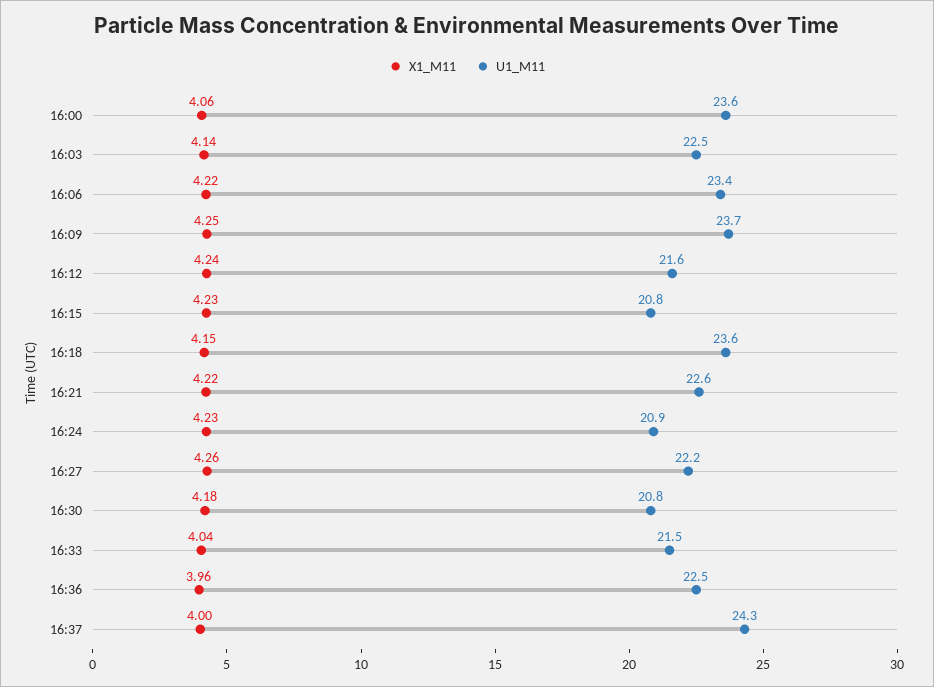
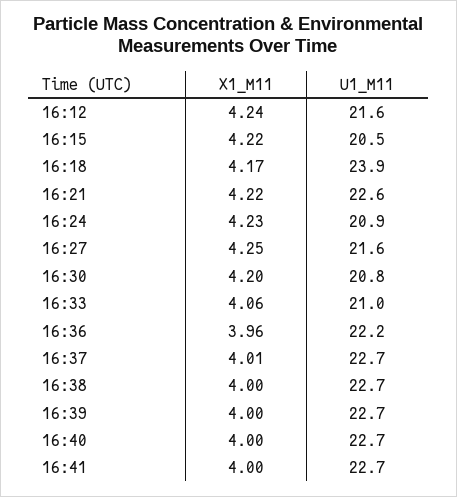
X1_M11, 16:00: 4.06 -> none
U1_M11, 16:00: 23.6 -> none
X1_M11, 16:03: 4.14 -> none
U1_M11, 16:03: 22.5 -> none
X1_M11, 16:06: 4.22 -> none
U1_M11, 16:06: 23.4 -> none
X1_M11, 16:09: 4.25 -> none
U1_M11, 16:09: 23.7 -> none
X1_M11, 16:15: 4.23 -> 4.22
U1_M11, 16:15: 20.8 -> 20.5
X1_M11, 16:18: 4.15 -> 4.17
U1_M11, 16:18: 23.6 -> 23.9
X1_M11, 16:27: 4.26 -> 4.25
U1_M11, 16:27: 22.2 -> 21.6
X1_M11, 16:30: 4.18 -> 4.2
X1_M11, 16:33: 4.04 -> 4.06
U1_M11, 16:33: 21.5 -> 21
U1_M11, 16:36: 22.5 -> 22.2
X1_M11, 16:37: 4 -> 4.01
U1_M11, 16:37: 24.3 -> 22.7
X1_M11, 16:38: none -> 4
U1_M11, 16:38: none -> 22.7
X1_M11, 16:39: none -> 4
U1_M11, 16:39: none -> 22.7
X1_M11, 16:40: none -> 4
U1_M11, 16:40: none -> 22.7
X1_M11, 16:41: none -> 4
U1_M11, 16:41: none -> 22.7

